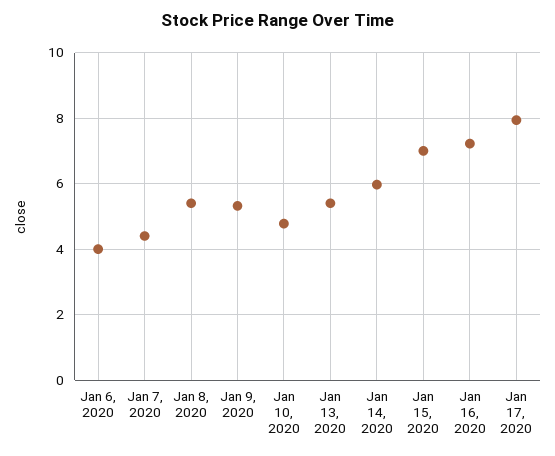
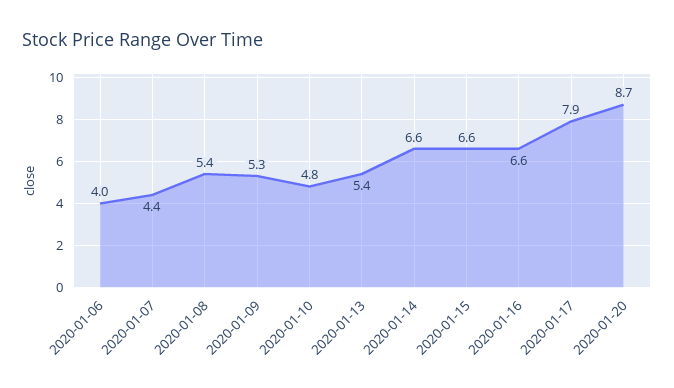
Jan 14, 2020: 6 -> 6.6
Jan 15, 2020: 7 -> 6.6
Jan 16, 2020: 7.2 -> 6.6
2020-01-20: none -> 8.7

